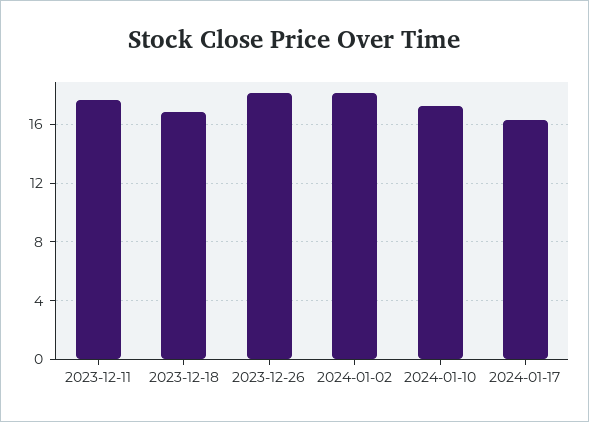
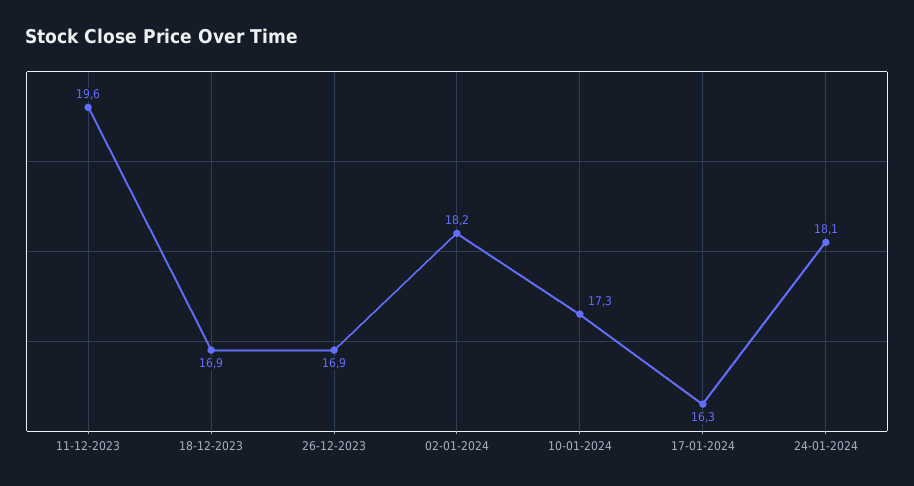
2023-12-11: 17.5 -> 19.6
2023-12-26: 18 -> 16.9
24-01-2024: none -> 18.1

